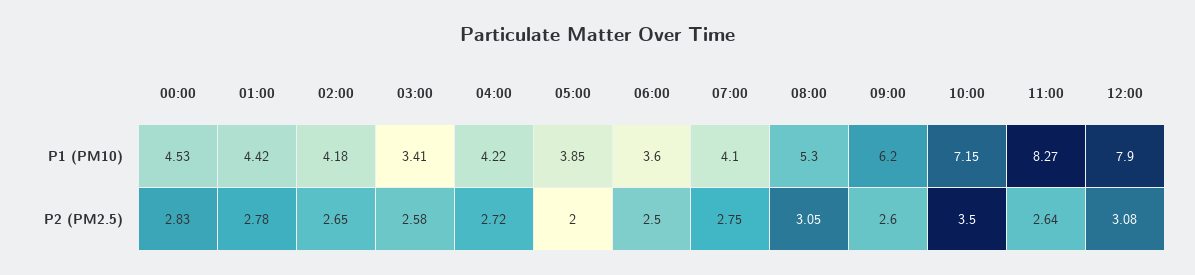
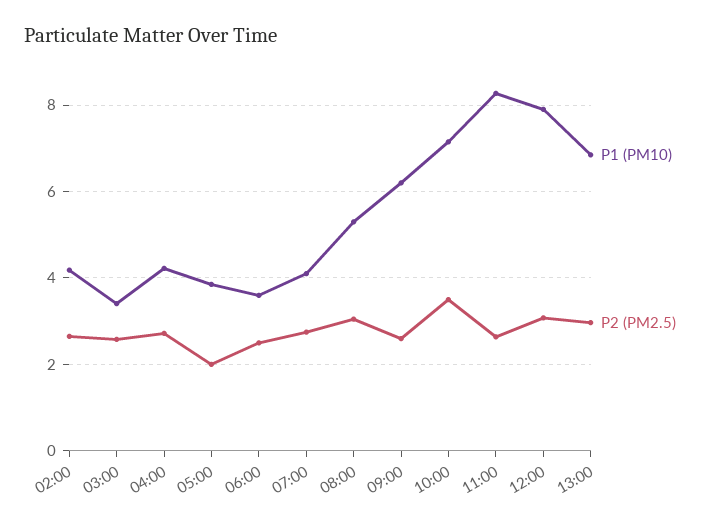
P1 (PM10), 00:00: 4.53 -> none
P1 (PM10), 01:00: 4.42 -> none
P2 (PM2.5), 00:00: 2.83 -> none
P2 (PM2.5), 01:00: 2.78 -> none
P1 (PM10), 13:00: none -> 6.8
P2 (PM2.5), 13:00: none -> 3

